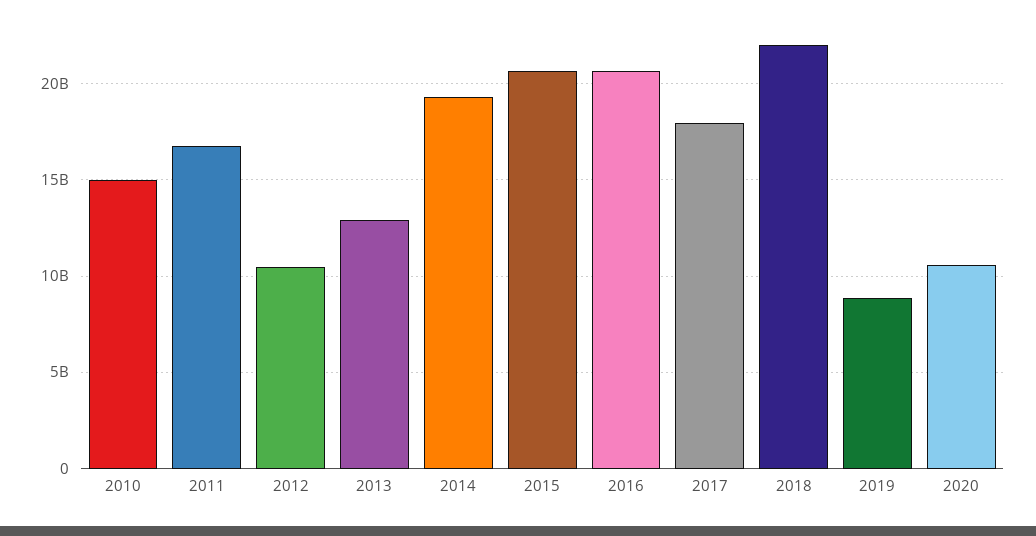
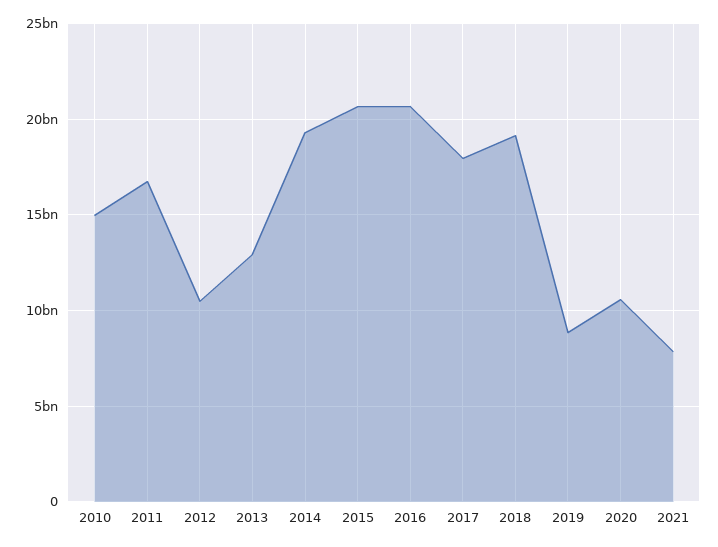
2018: 22000000000 -> 19000000000
2021: none -> 8000000000

